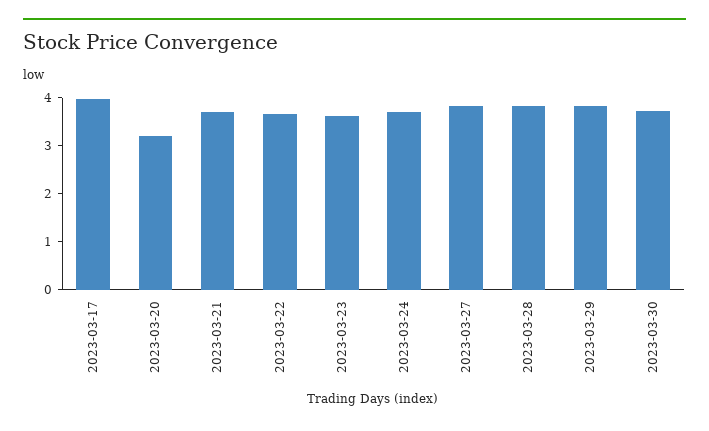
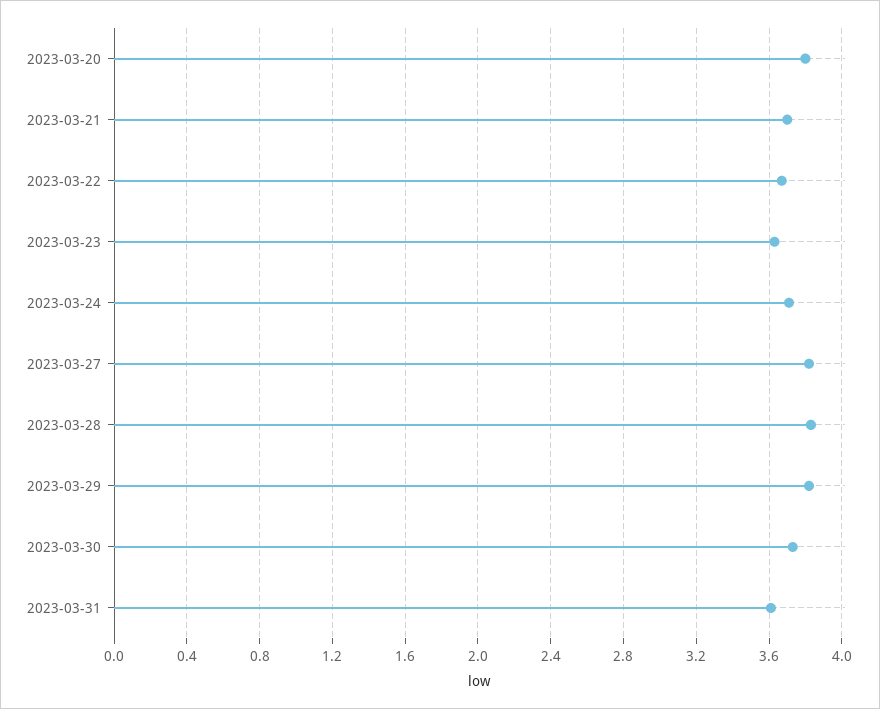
2023-03-17: 4 -> none
2023-03-20: 3.2 -> 3.8
2023-03-31: none -> 3.6

